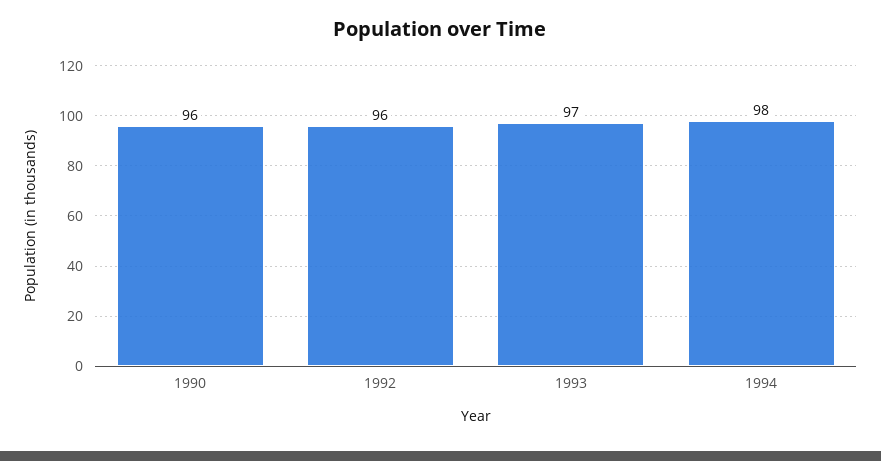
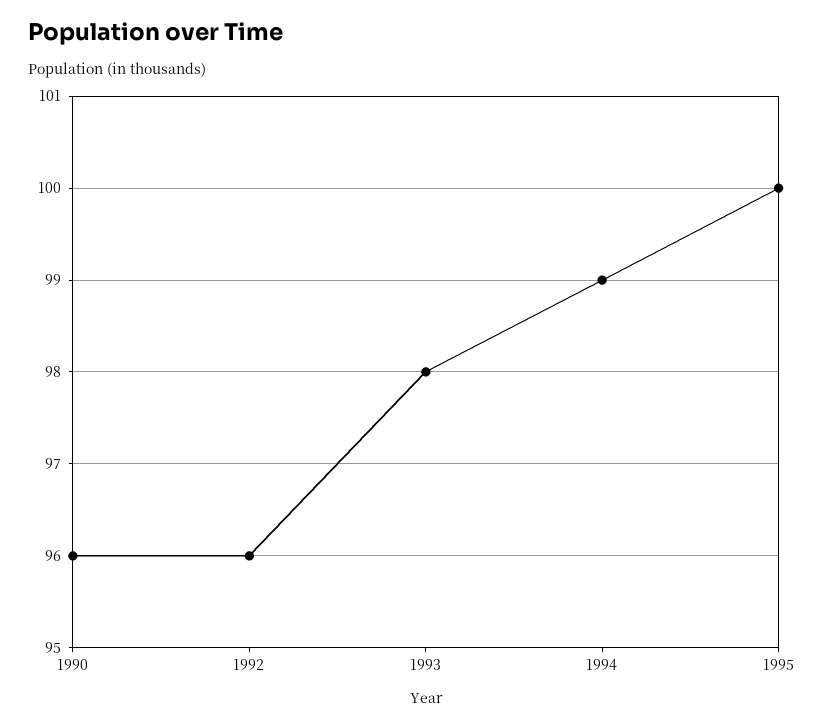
1993: 97 -> 98
1994: 98 -> 99
1995: none -> 100

